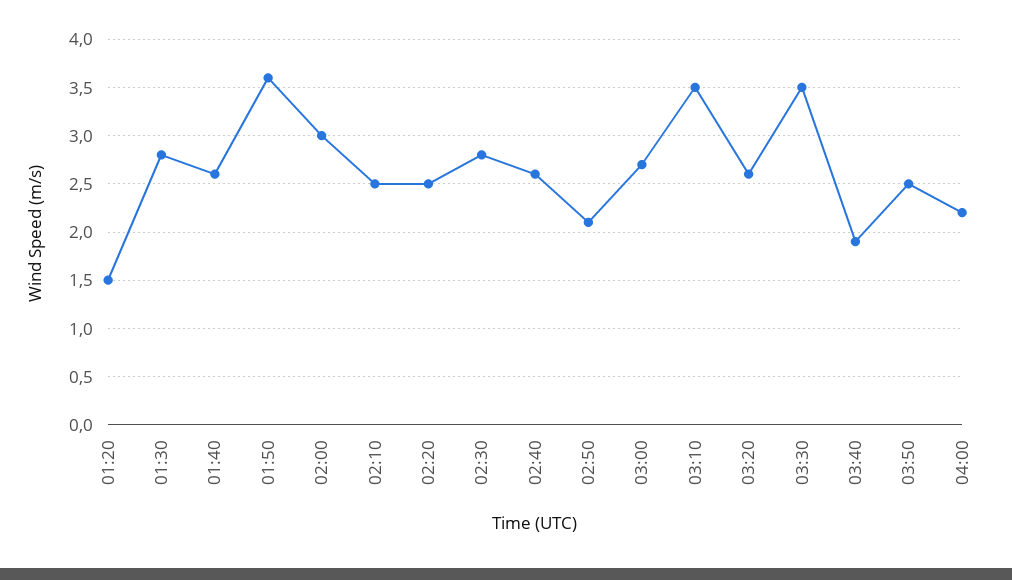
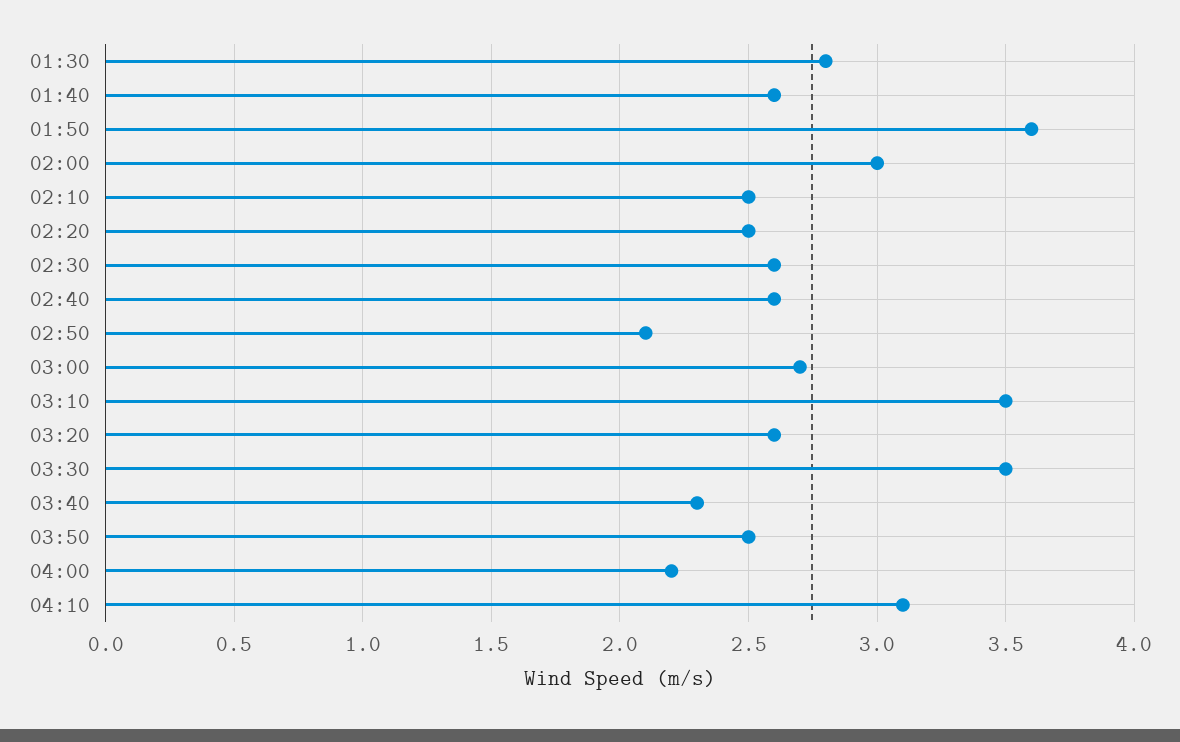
01:20: 1.5 -> none
02:30: 2.8 -> 2.6
03:40: 1.9 -> 2.3
04:10: none -> 3.1

